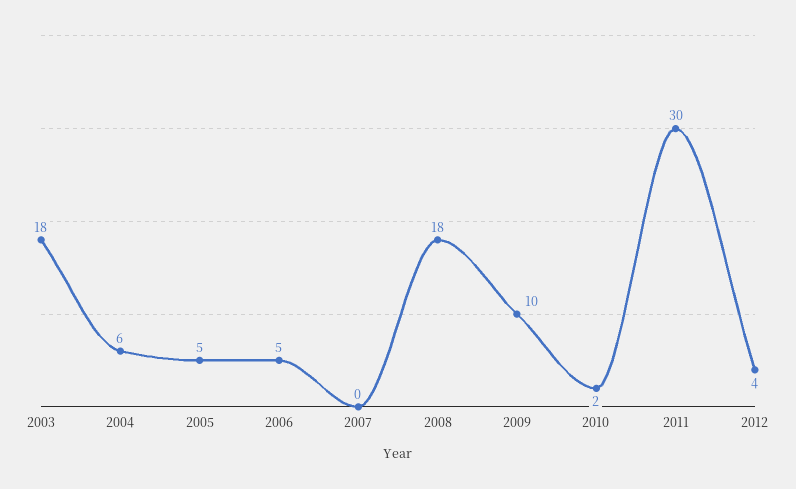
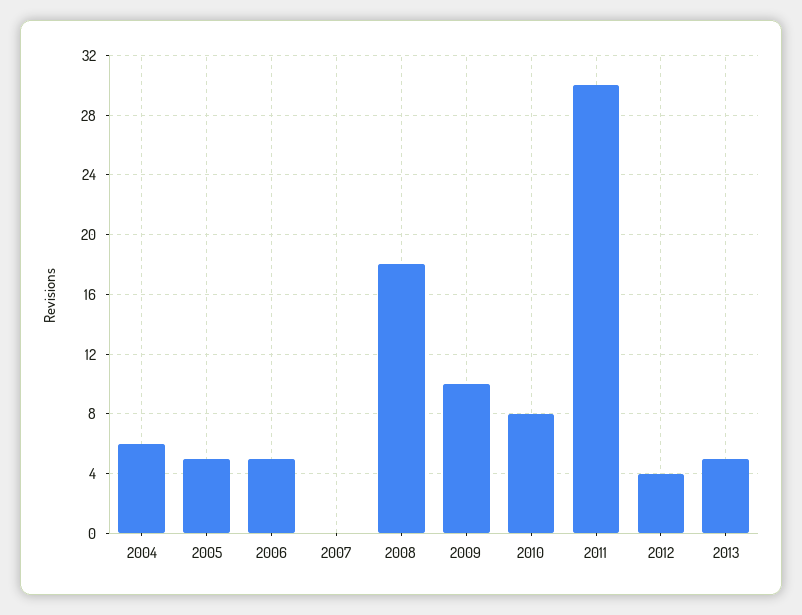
2003: 18 -> none
2010: 2 -> 8
2013: none -> 5

